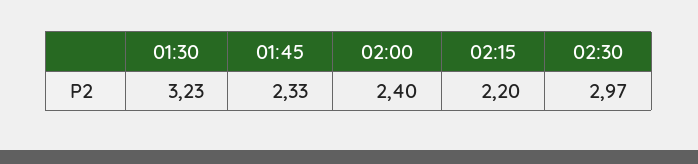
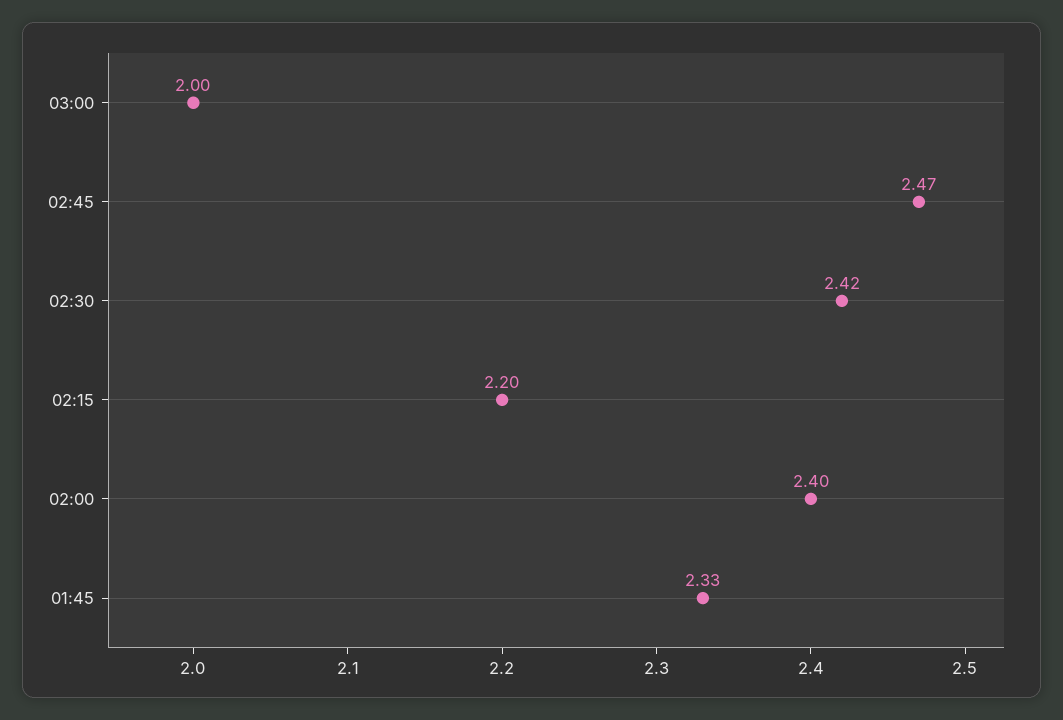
01:30: 3.23 -> none
02:30: 2.97 -> 2.42
03:00: none -> 2
02:45: none -> 2.47

